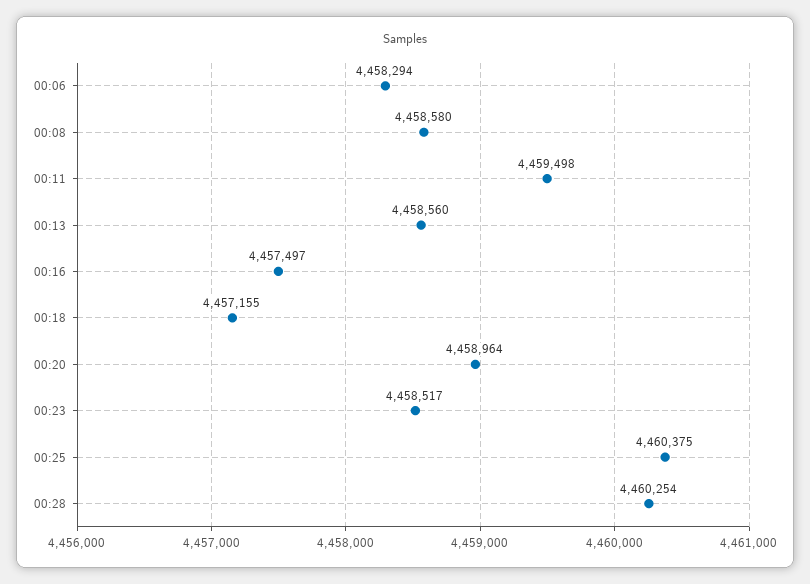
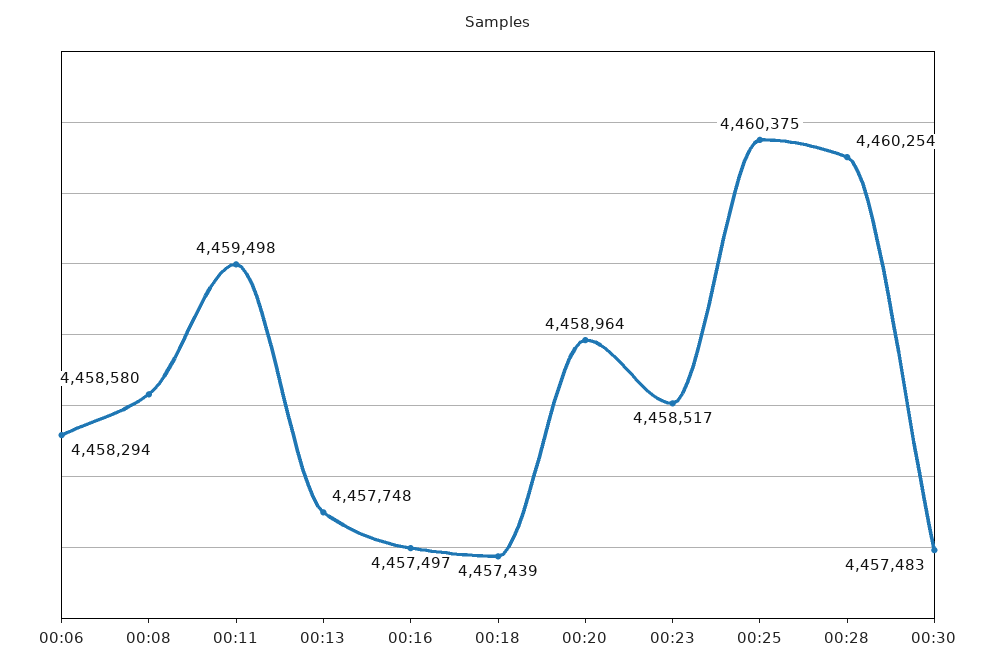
00:13: 4458560 -> 4457748
00:18: 4457155 -> 4457439
00:30: none -> 4457483

